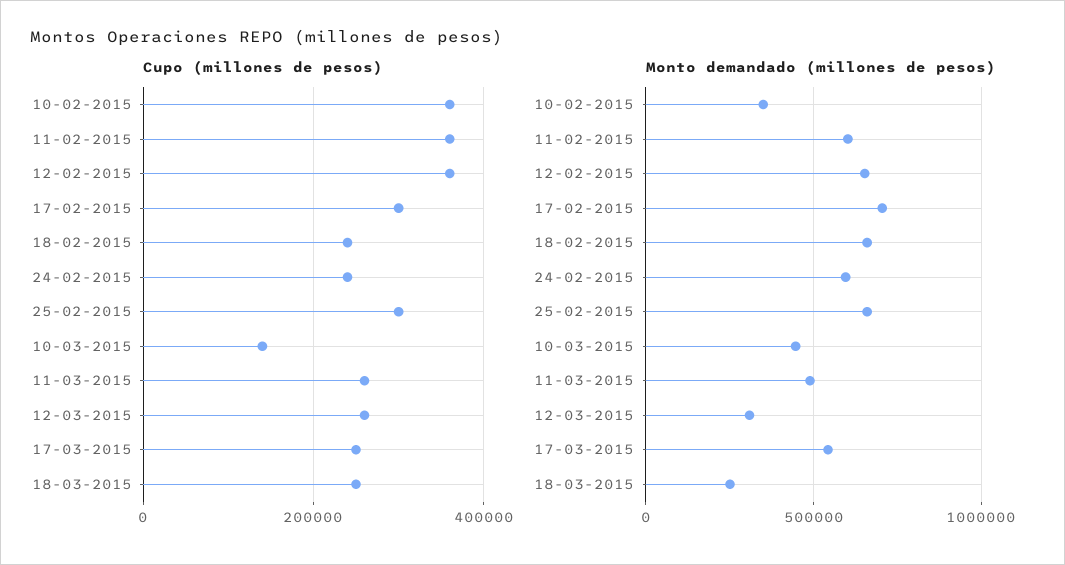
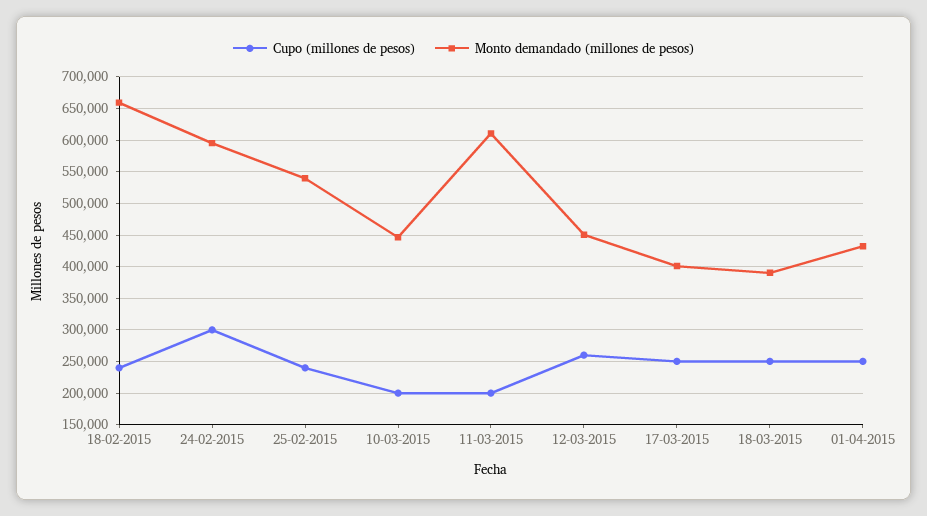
Cupo (millones de pesos), 10-02-2015: 360000 -> none
Cupo (millones de pesos), 11-02-2015: 360000 -> none
Cupo (millones de pesos), 12-02-2015: 360000 -> none
Cupo (millones de pesos), 17-02-2015: 300000 -> none
Cupo (millones de pesos), 24-02-2015: 240000 -> 300000
Cupo (millones de pesos), 25-02-2015: 300000 -> 240000
Cupo (millones de pesos), 10-03-2015: 140000 -> 200000
Cupo (millones de pesos), 11-03-2015: 260000 -> 200000
Monto demandado (millones de pesos), 10-02-2015: 350000 -> none
Monto demandado (millones de pesos), 11-02-2015: 600000 -> none
Monto demandado (millones de pesos), 12-02-2015: 650000 -> none
Monto demandado (millones de pesos), 17-02-2015: 700000 -> none
Monto demandado (millones de pesos), 25-02-2015: 650000 -> 540000
Monto demandado (millones de pesos), 11-03-2015: 500000 -> 610000
Monto demandado (millones de pesos), 12-03-2015: 300000 -> 450000
Monto demandado (millones de pesos), 17-03-2015: 550000 -> 400000
Monto demandado (millones de pesos), 18-03-2015: 250000 -> 390000
Cupo (millones de pesos), 01-04-2015: none -> 250000
Monto demandado (millones de pesos), 01-04-2015: none -> 430000

